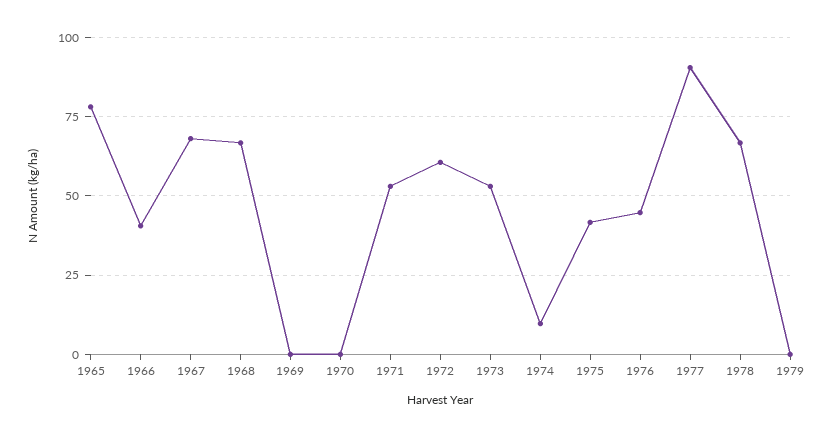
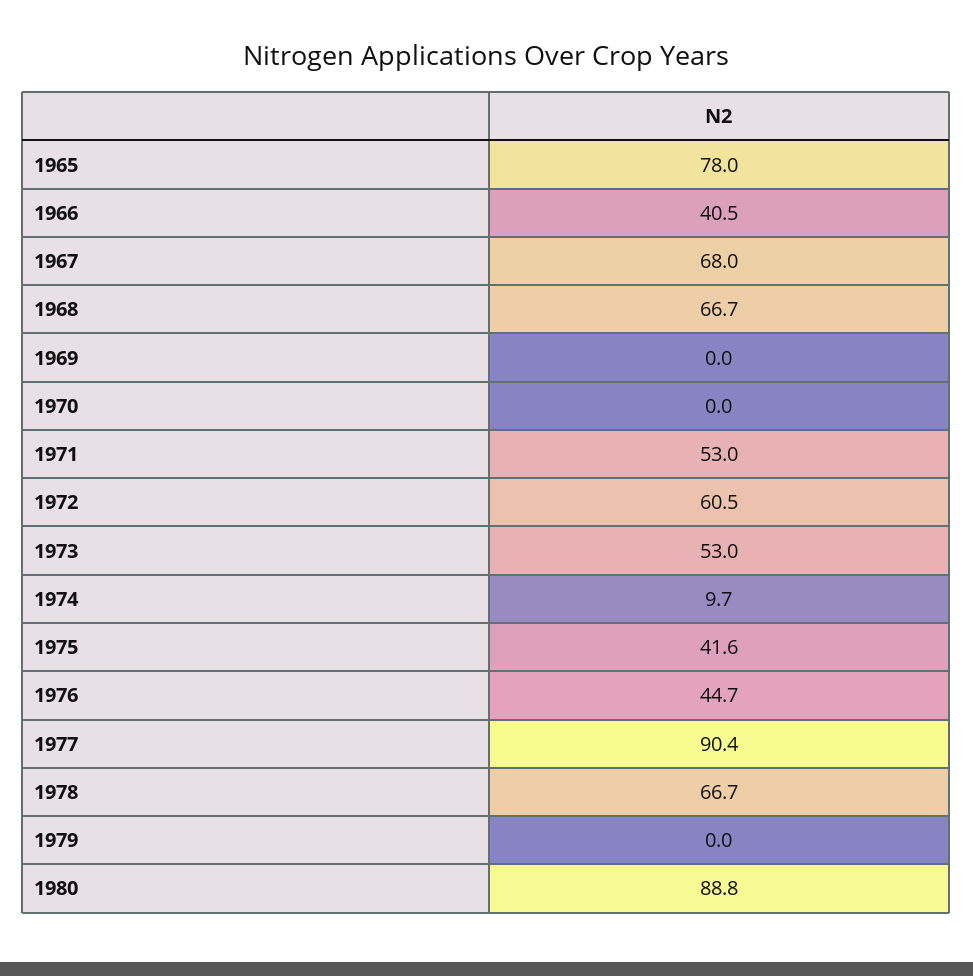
1980: none -> 88.8

